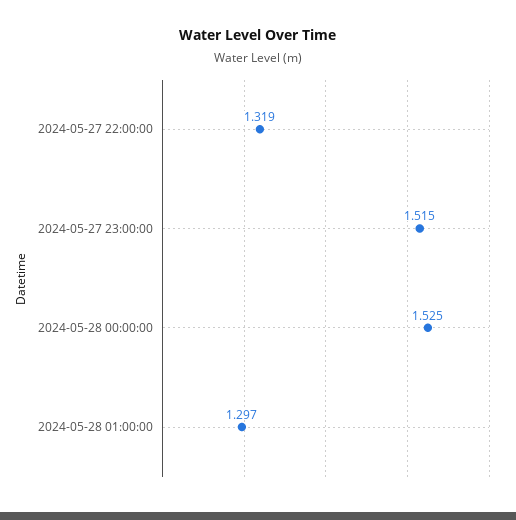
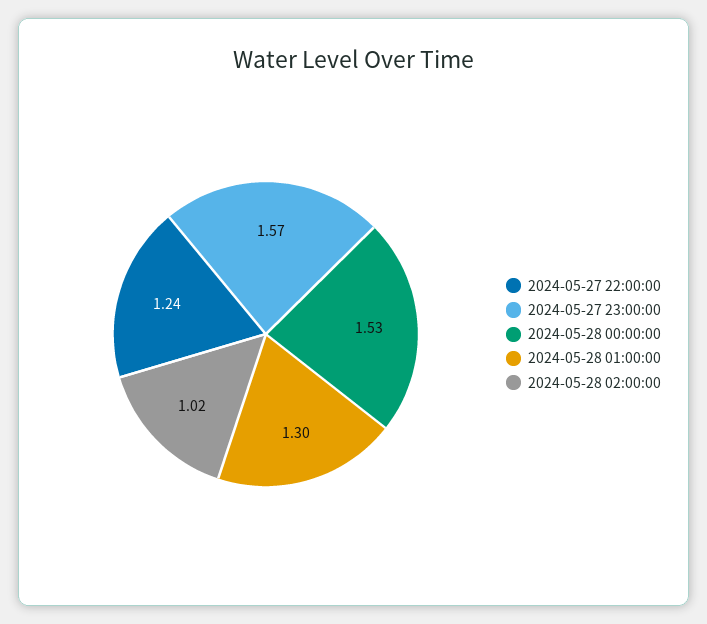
2024-05-27 22:00:00: 1.319 -> 1.24
2024-05-27 23:00:00: 1.515 -> 1.57
2024-05-28 02:00:00: none -> 1.02

